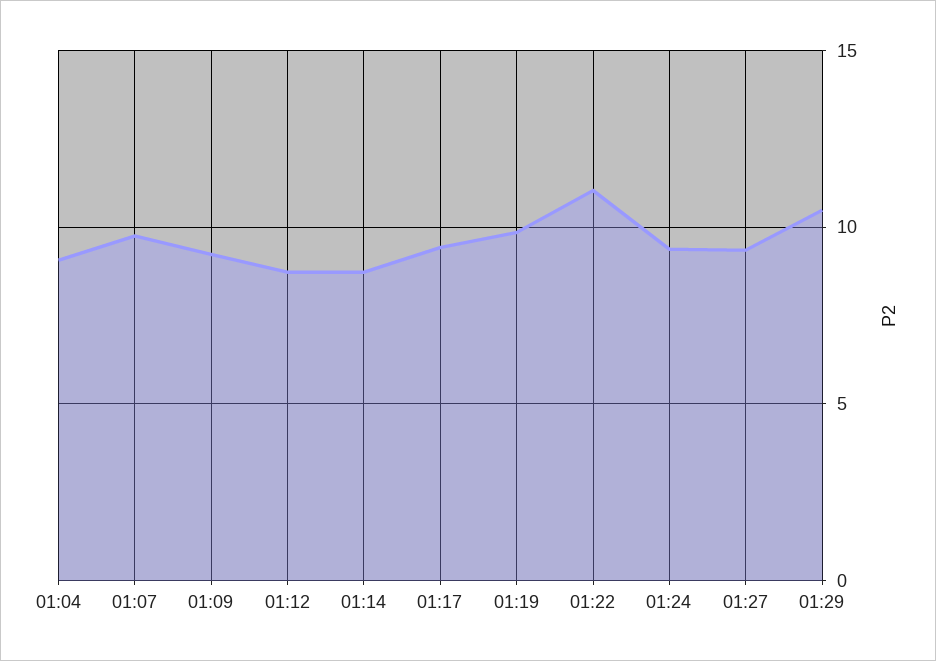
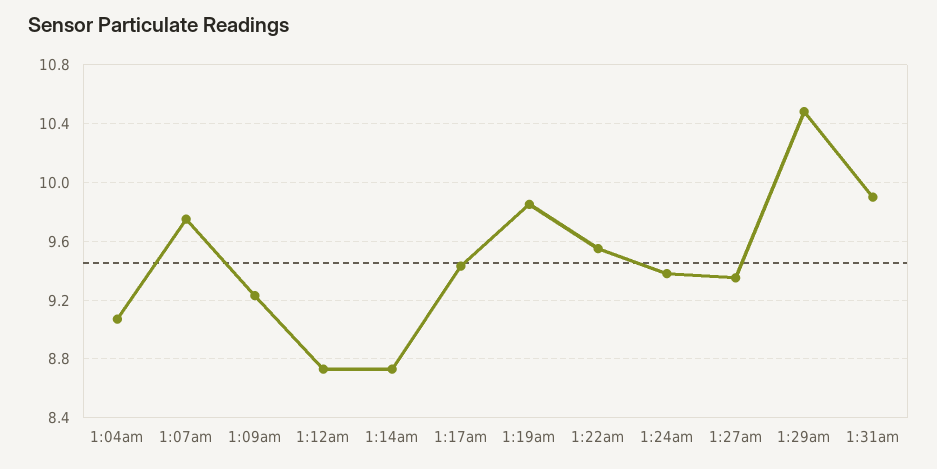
01:22: 11 -> 9.55
1:31am: none -> 9.9

